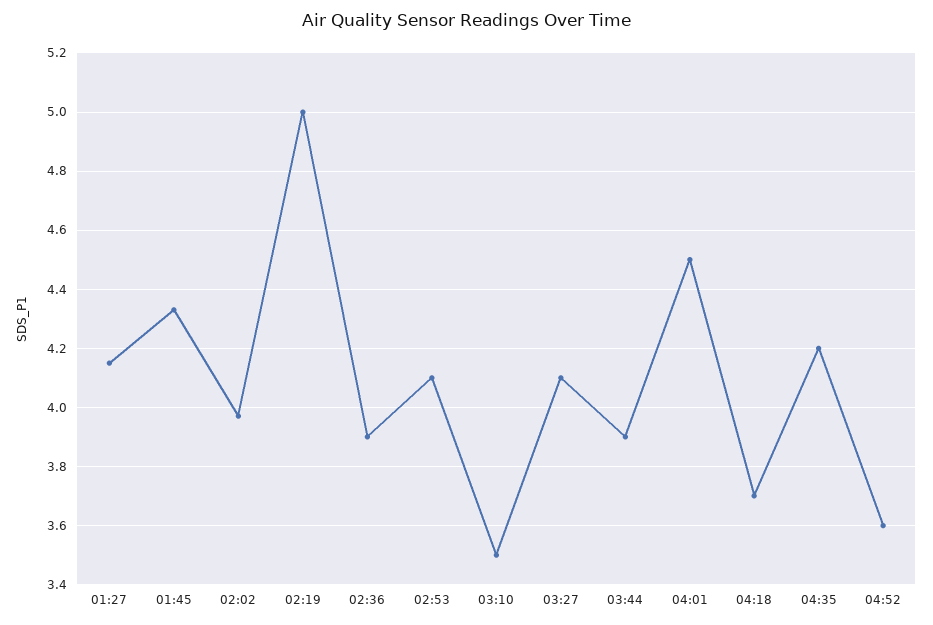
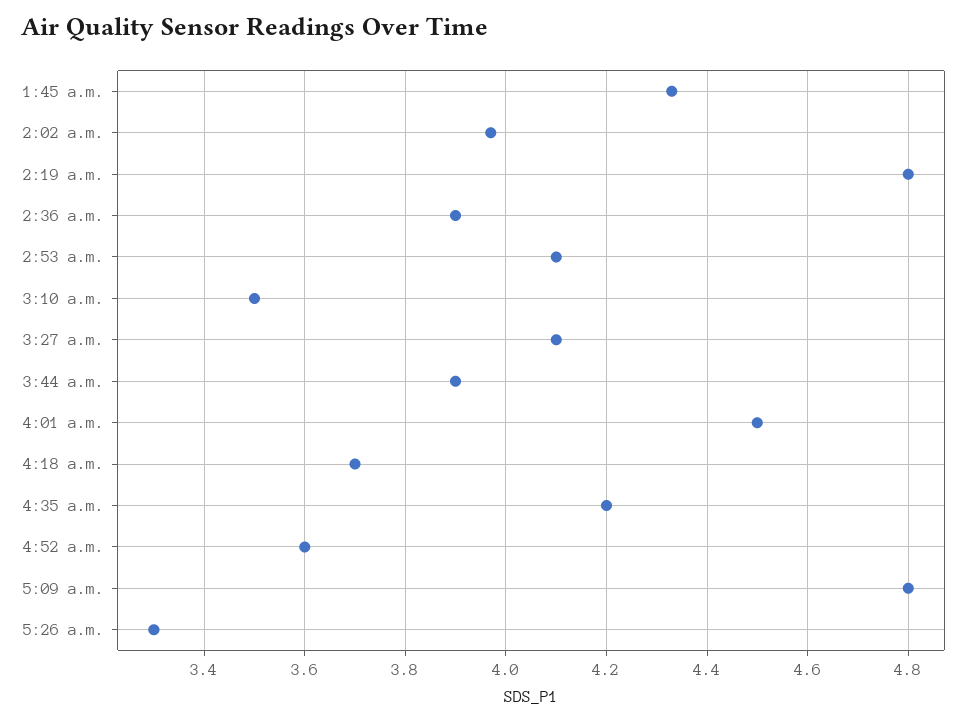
01:27: 4.15 -> none
02:19: 5 -> 4.8
5:09 a.m.: none -> 4.8
5:26 a.m.: none -> 3.3

